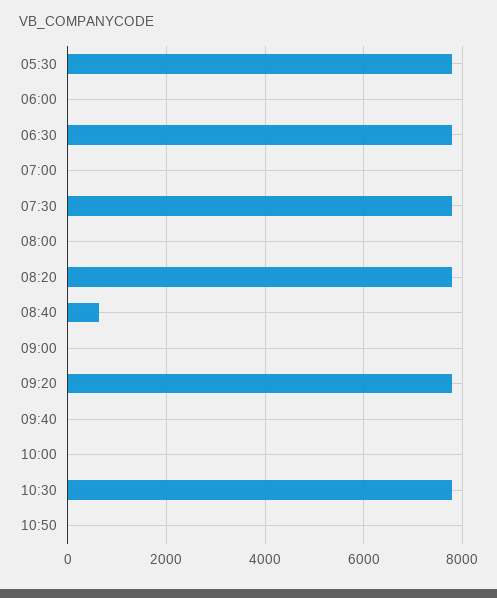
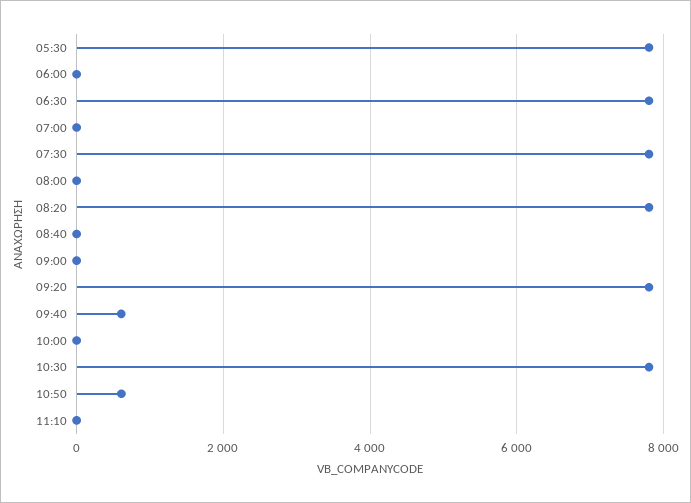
08:40: 600 -> 0
09:40: 0 -> 600
10:50: 0 -> 600
11:10: none -> 0

